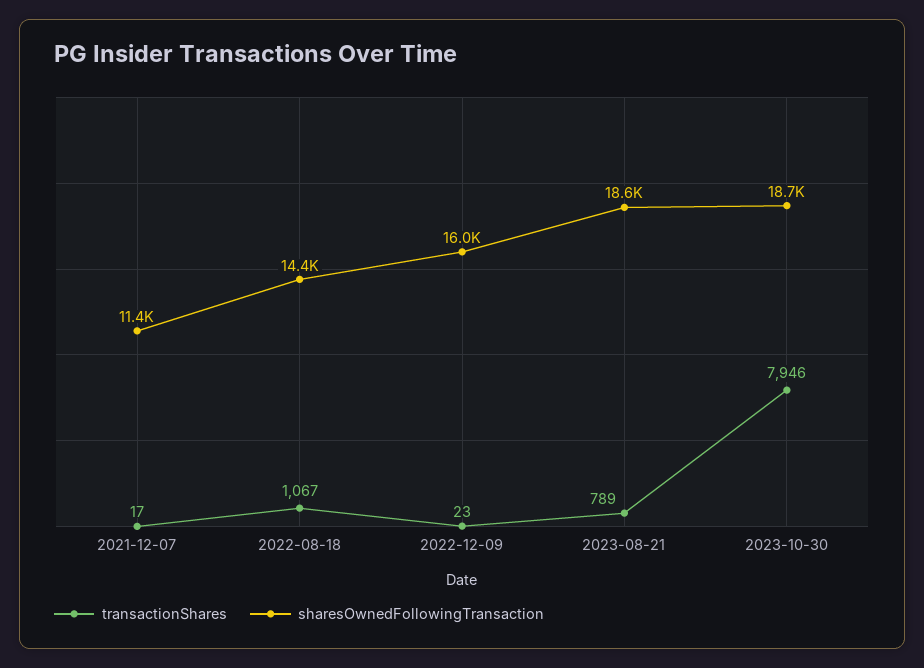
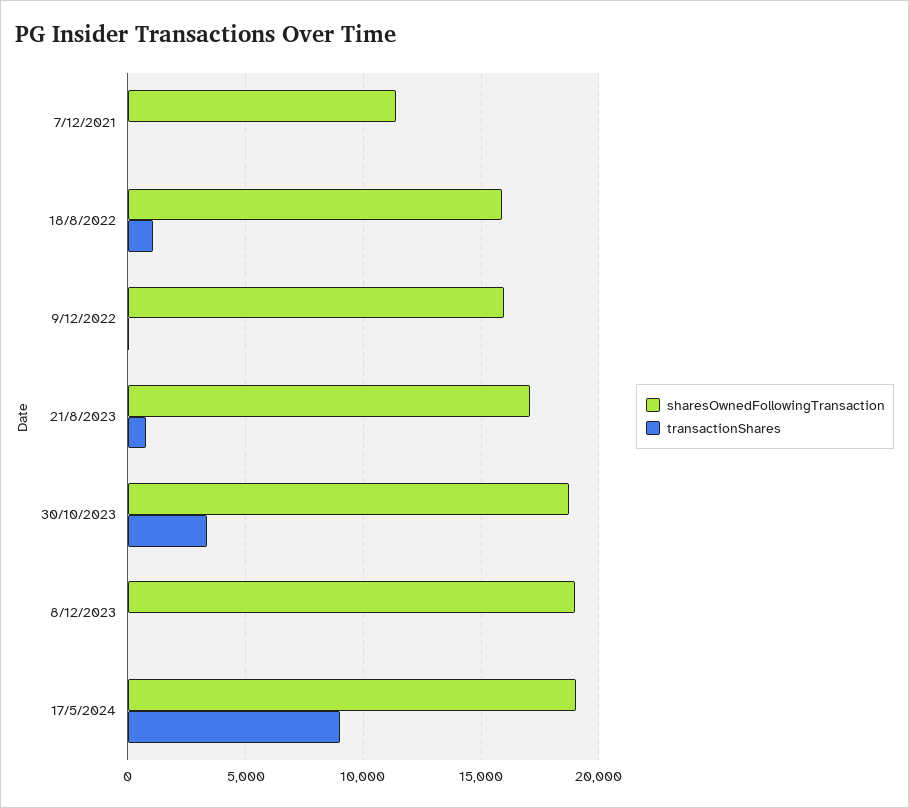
sharesOwnedFollowingTransaction, 2022-08-18: 14400 -> 16000
sharesOwnedFollowingTransaction, 2023-08-21: 18600 -> 17000
transactionShares, 2023-10-30: 7946 -> 3500
sharesOwnedFollowingTransaction, 8/12/2023: none -> 19000
transactionShares, 8/12/2023: none -> 0
sharesOwnedFollowingTransaction, 17/5/2024: none -> 19000
transactionShares, 17/5/2024: none -> 9000

